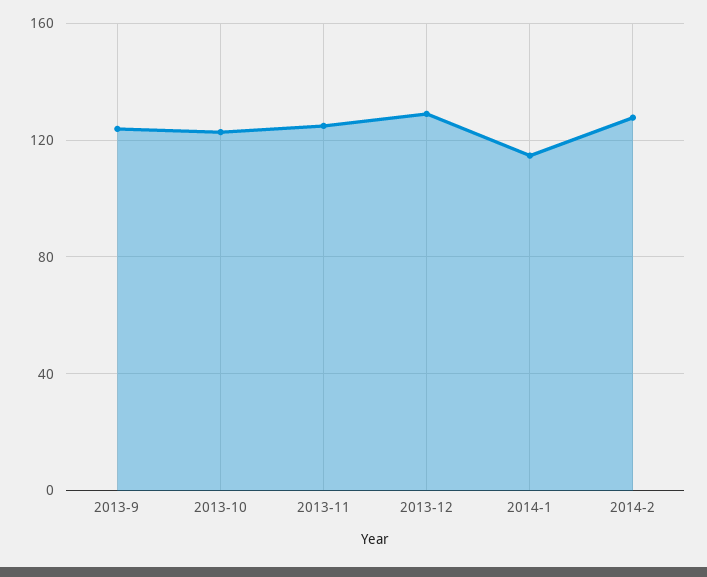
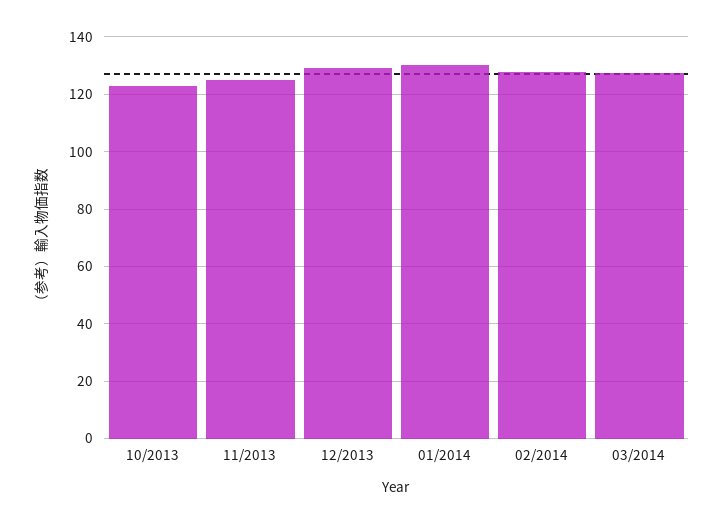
2013-9: 125 -> none
2014-1: 115 -> 130
03/2014: none -> 127.5

